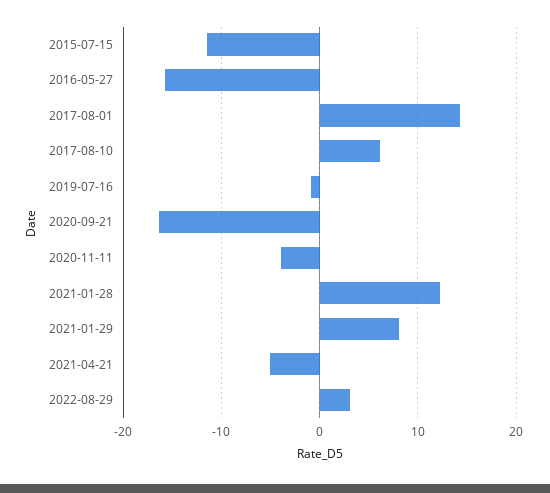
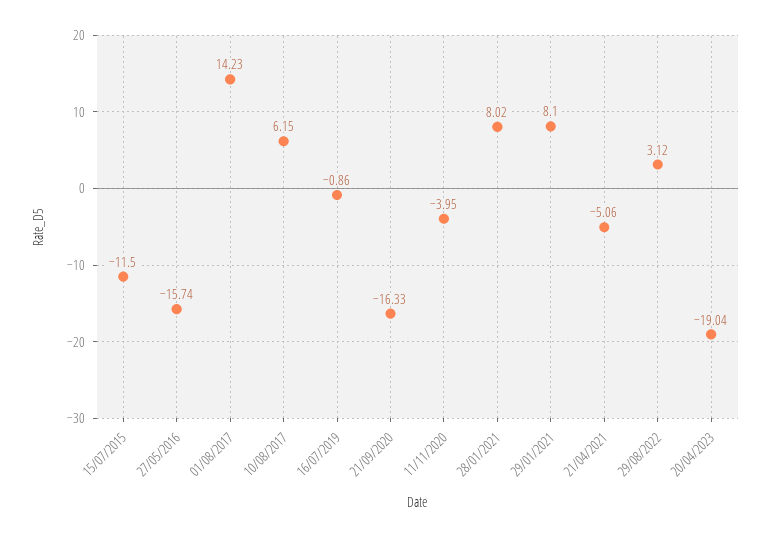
2021-01-28: 12 -> 8.02
20/04/2023: none -> -19.04

